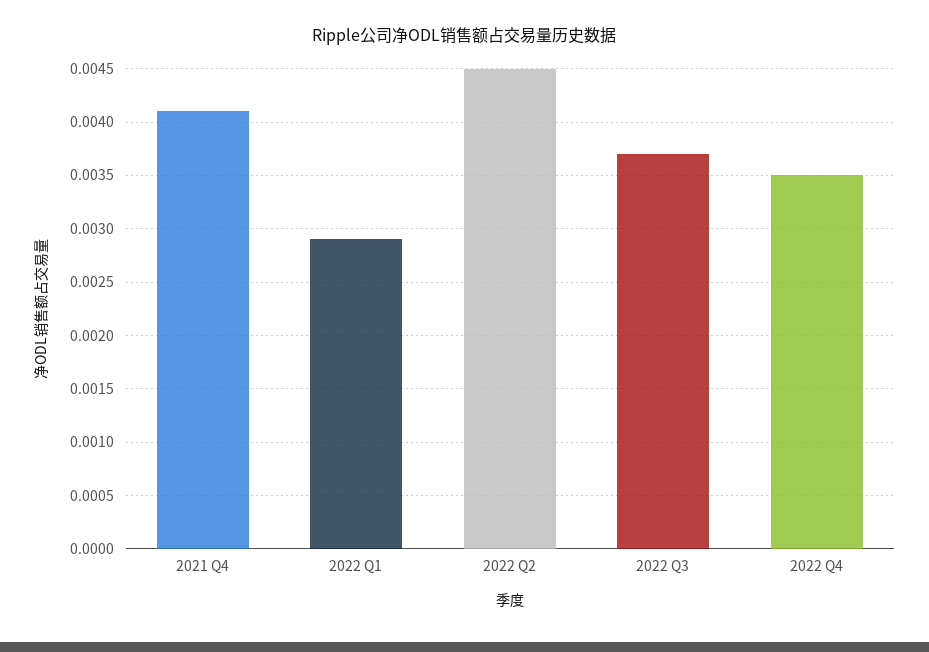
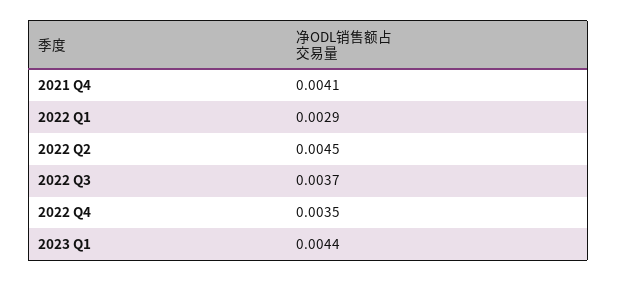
2023 Q1: none -> 0.0044

